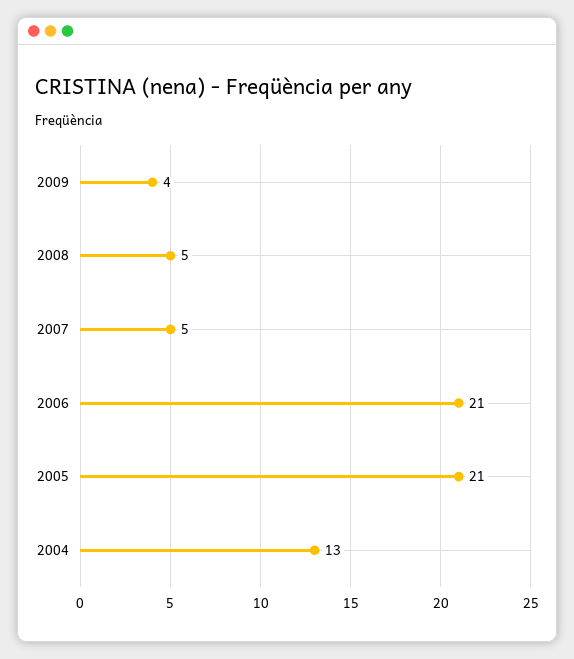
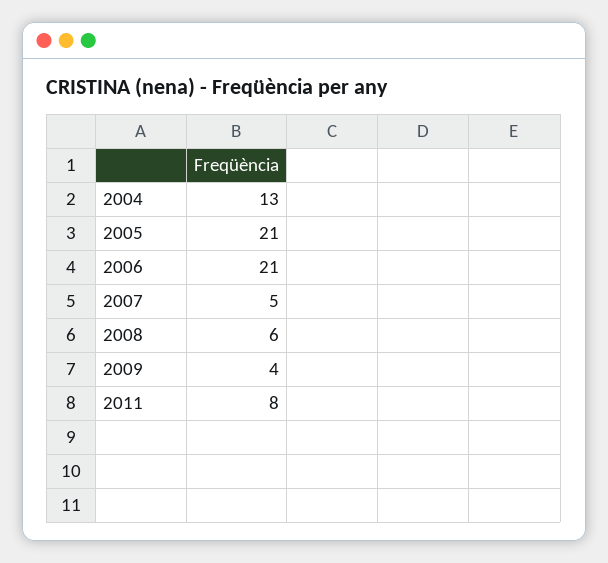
2008: 5 -> 6
2011: none -> 8

